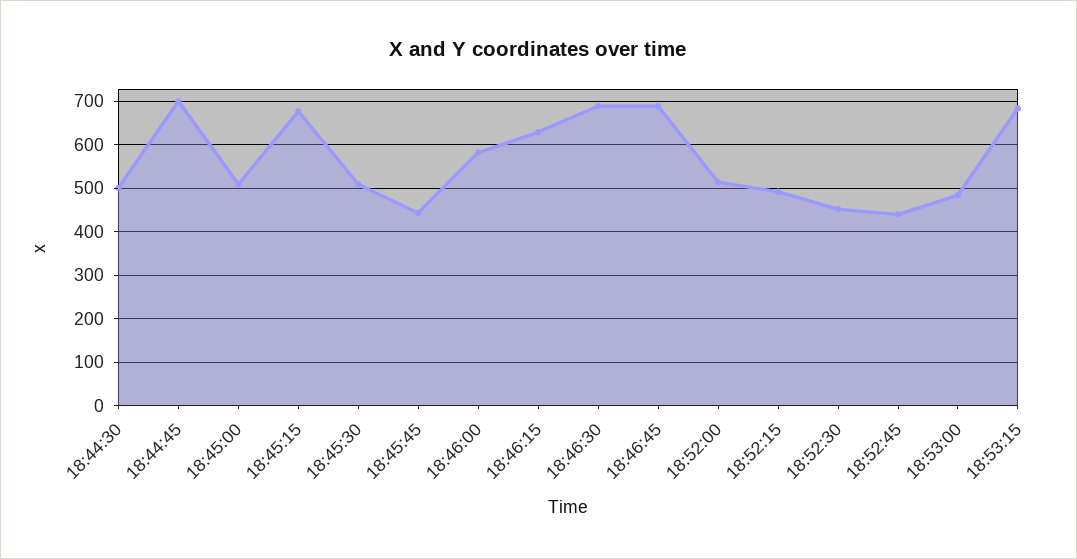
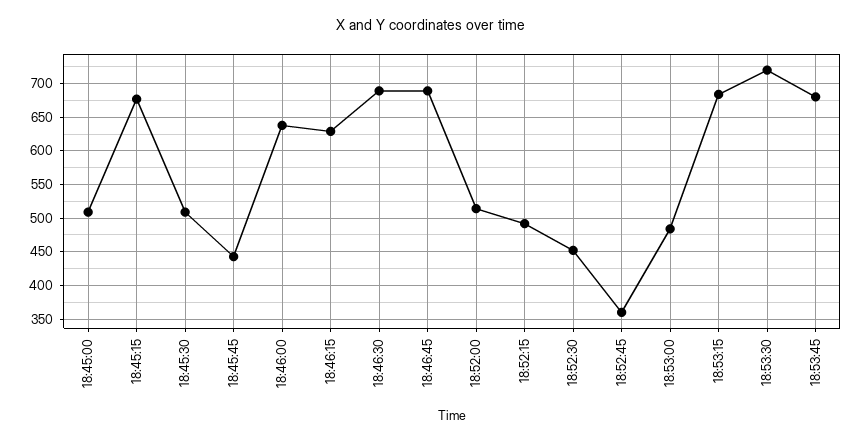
18:44:30: 500 -> none
18:44:45: 700 -> none
18:46:00: 580 -> 640
18:52:45: 440 -> 360
18:53:30: none -> 720
18:53:45: none -> 680

